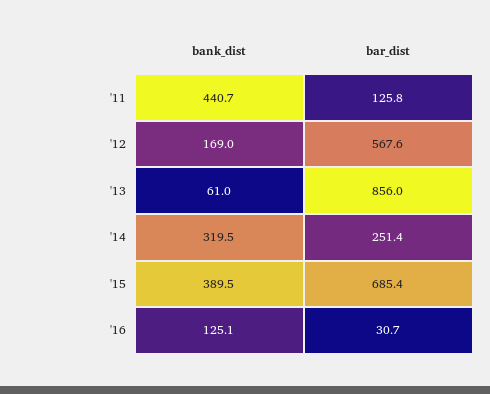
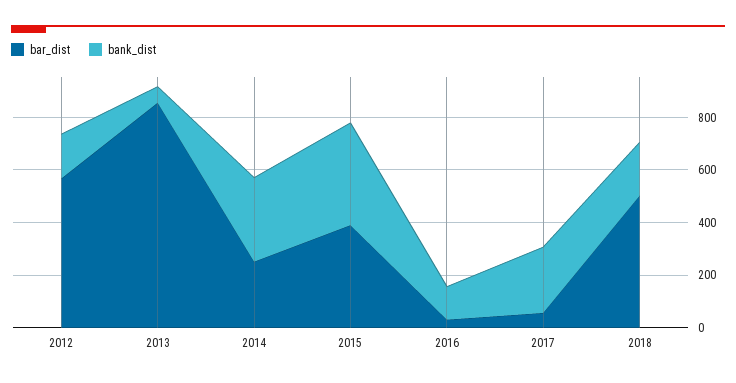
bank_dist, '11: 440.7 -> none
bar_dist, '11: 125.8 -> none
bar_dist, '15: 685.4 -> 400
bar_dist, 2017: none -> 50
bank_dist, 2017: none -> 250
bar_dist, 2018: none -> 500
bank_dist, 2018: none -> 200

